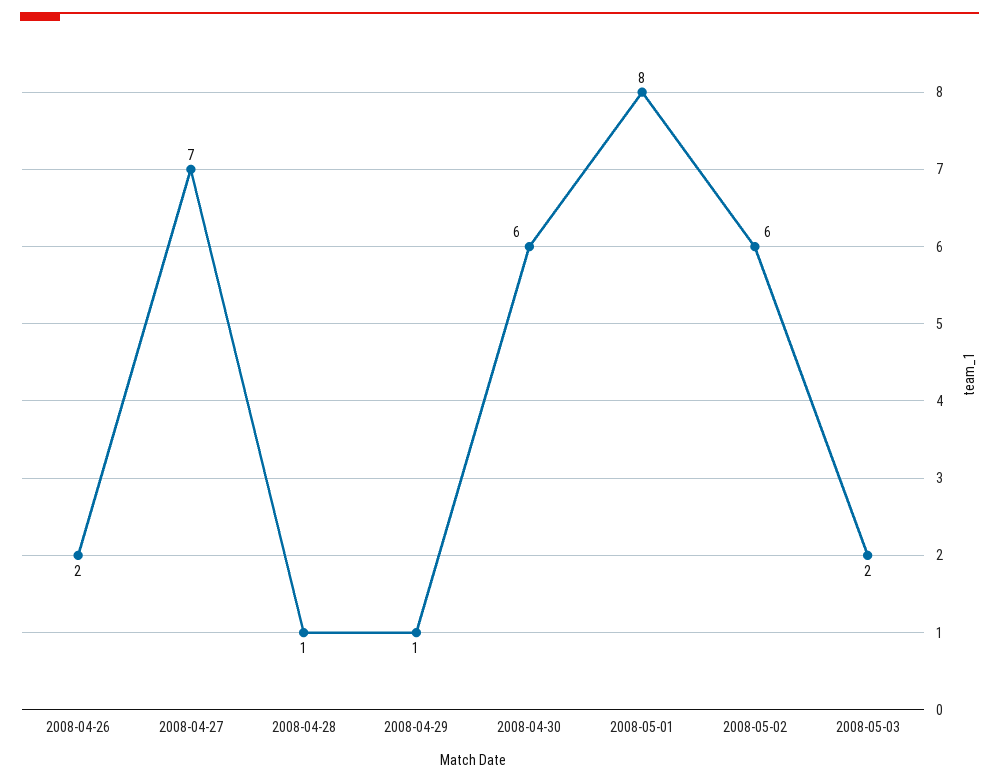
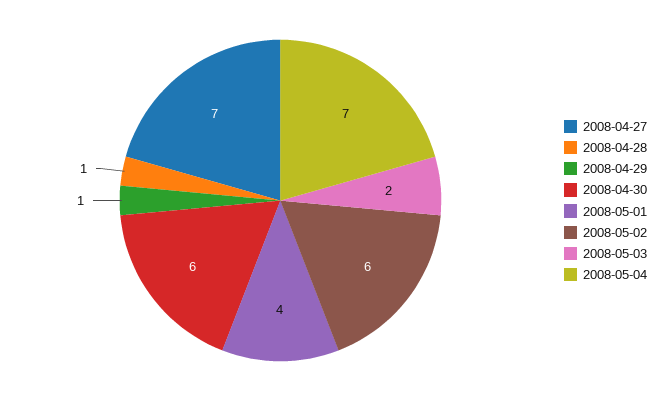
2008-04-26: 2 -> none
2008-05-01: 8 -> 4
2008-05-04: none -> 7

